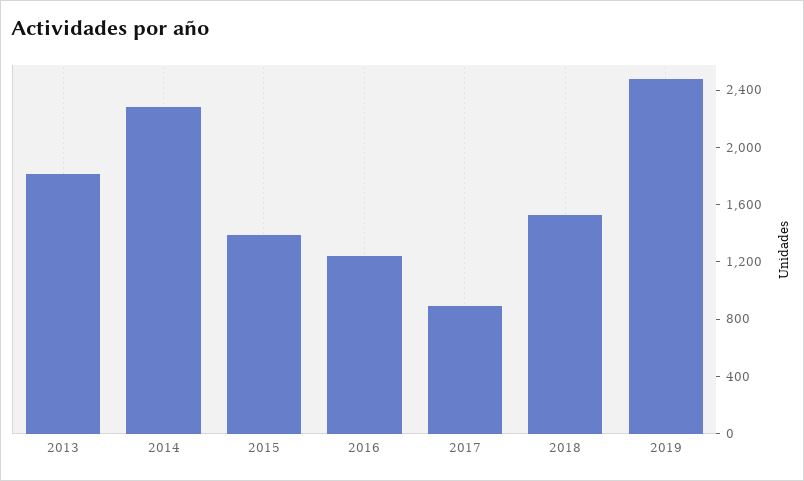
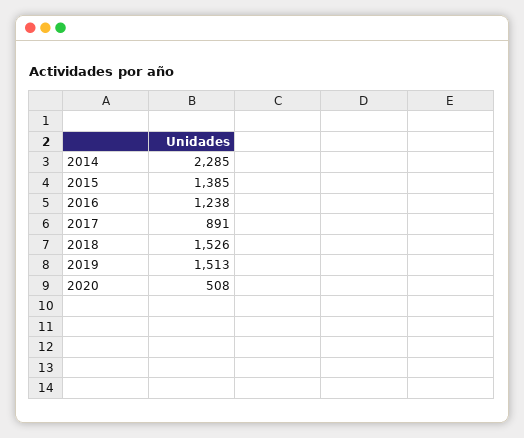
2013: 1800 -> none
2019: 2500 -> 1513
2020: none -> 508

